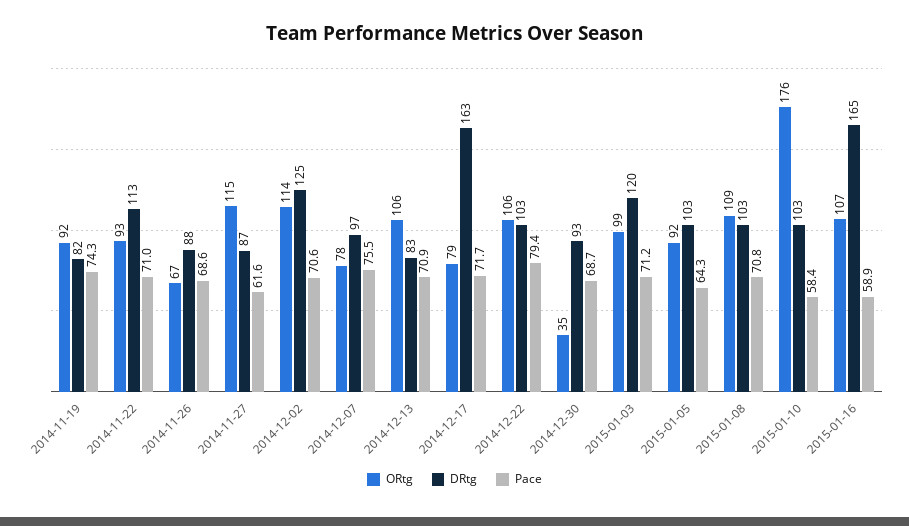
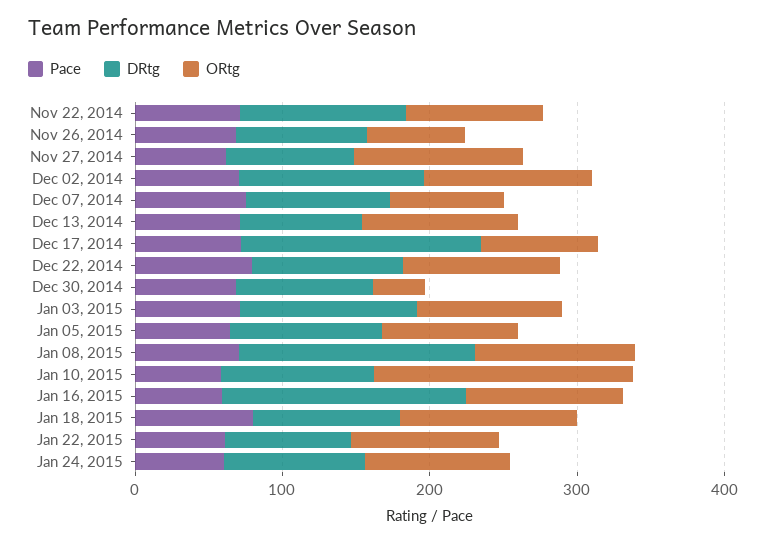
ORtg, 2014-11-19: 92 -> none
DRtg, 2014-11-19: 82 -> none
Pace, 2014-11-19: 74.3 -> none
DRtg, 2015-01-08: 103 -> 160
Pace, Jan 18, 2015: none -> 80
DRtg, Jan 18, 2015: none -> 100
ORtg, Jan 18, 2015: none -> 120
Pace, Jan 22, 2015: none -> 60
DRtg, Jan 22, 2015: none -> 80
ORtg, Jan 22, 2015: none -> 100
Pace, Jan 24, 2015: none -> 60
DRtg, Jan 24, 2015: none -> 100
ORtg, Jan 24, 2015: none -> 100

